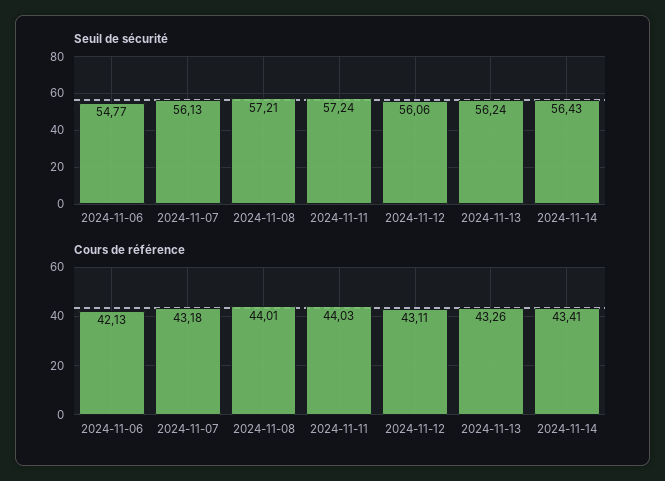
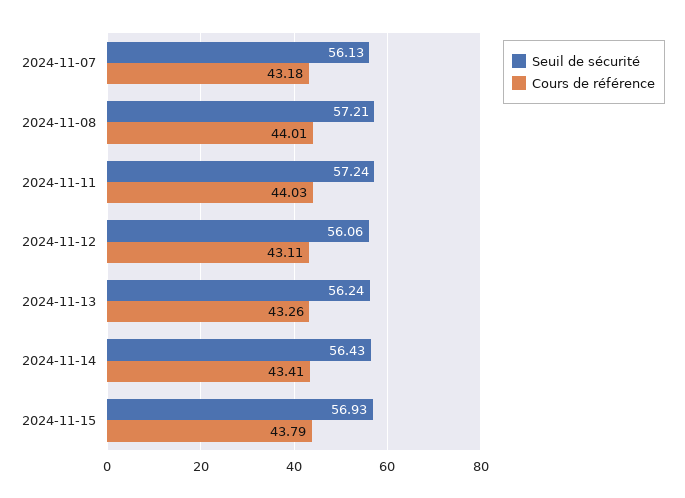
Seuil de sécurité, 2024-11-06: 54.77 -> none
Cours de référence, 2024-11-06: 42.13 -> none
Seuil de sécurité, 2024-11-15: none -> 56.93
Cours de référence, 2024-11-15: none -> 43.79

